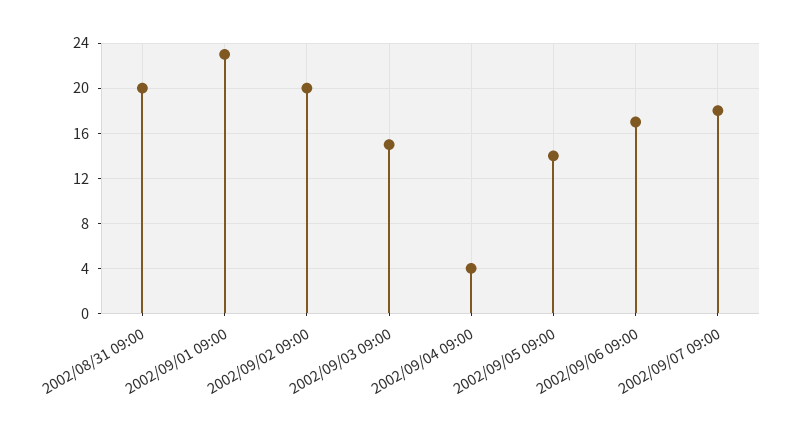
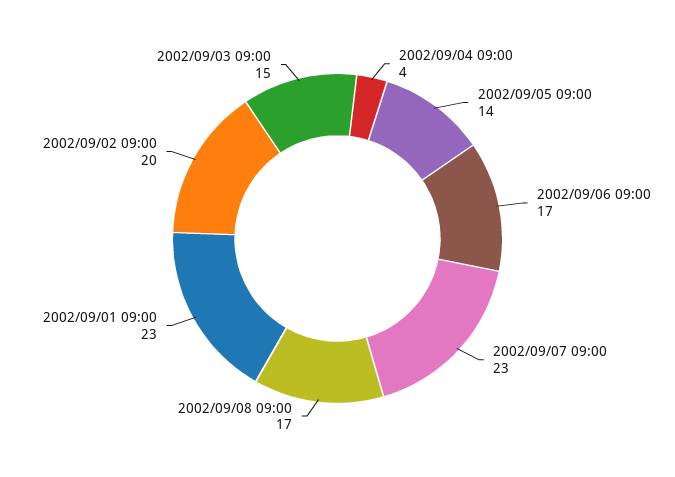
2002/08/31 09:00: 20 -> none
2002/09/07 09:00: 18 -> 23
2002/09/08 09:00: none -> 17

